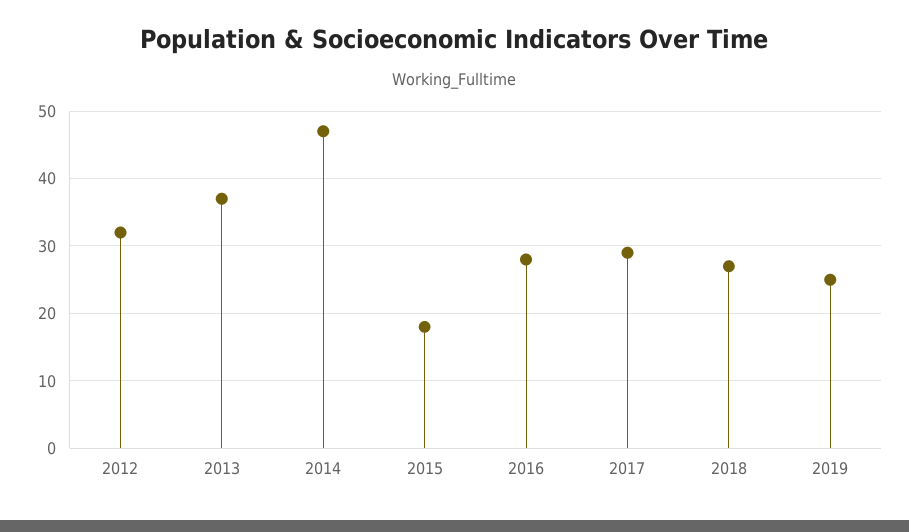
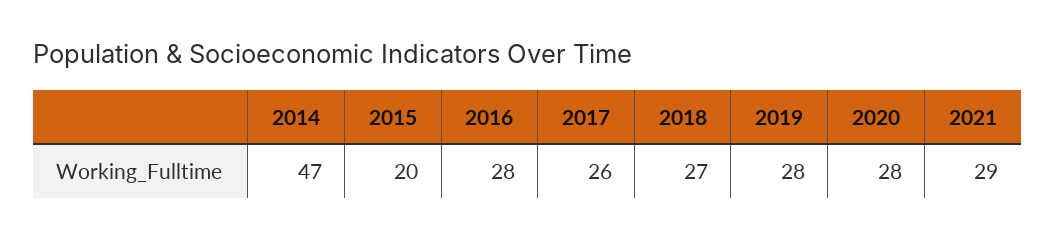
2012: 32 -> none
2013: 37 -> none
2015: 18 -> 20
2017: 29 -> 26
2019: 25 -> 28
2020: none -> 28
2021: none -> 29

